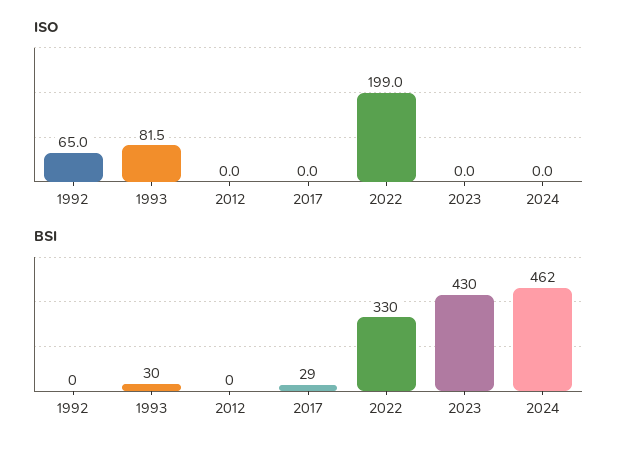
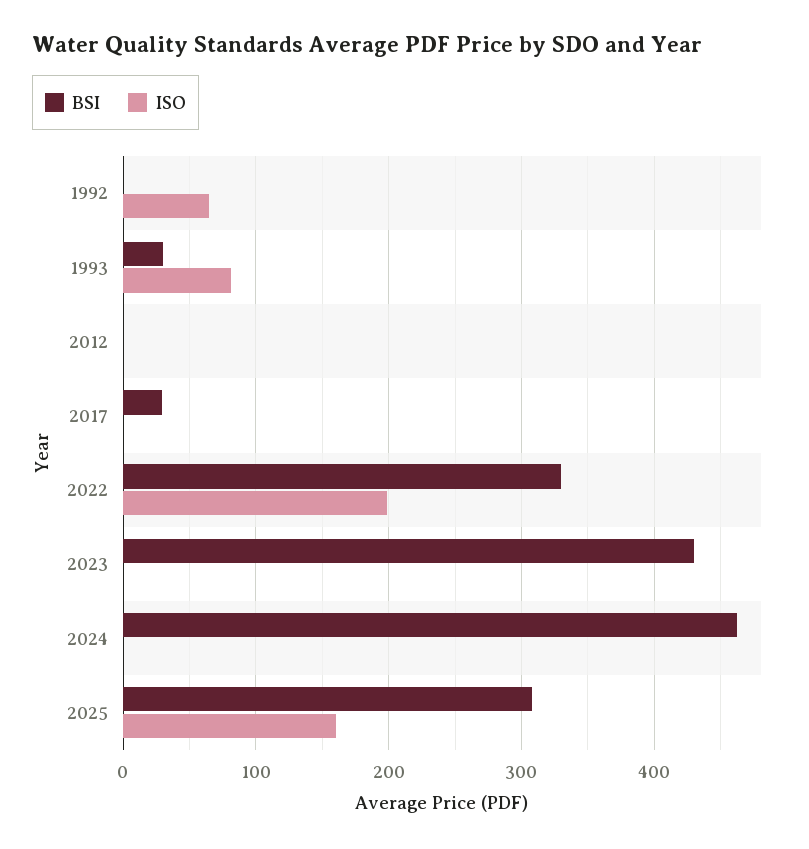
BSI, 2025: none -> 310
ISO, 2025: none -> 160

